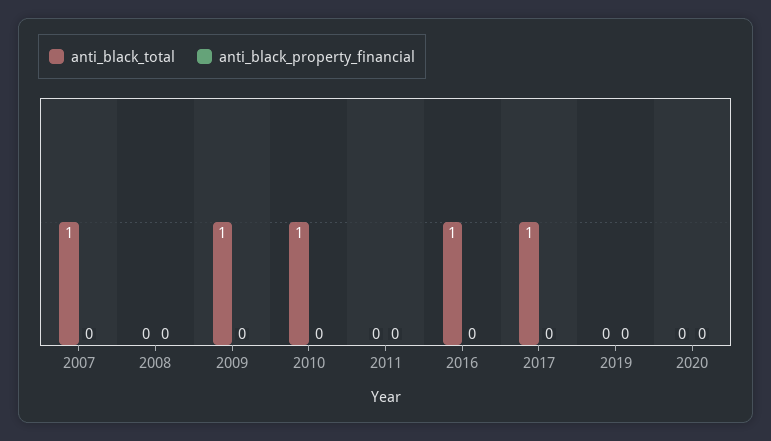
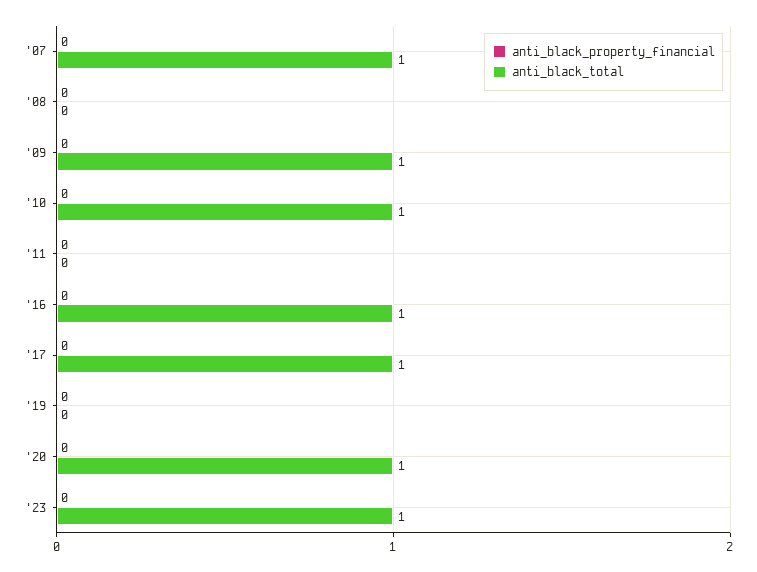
anti_black_total, 2020: 0 -> 1
anti_black_property_financial, '23: none -> 0
anti_black_total, '23: none -> 1

